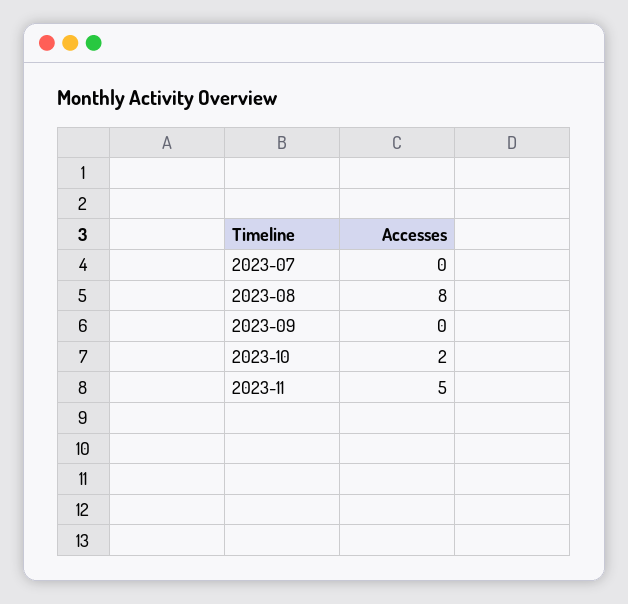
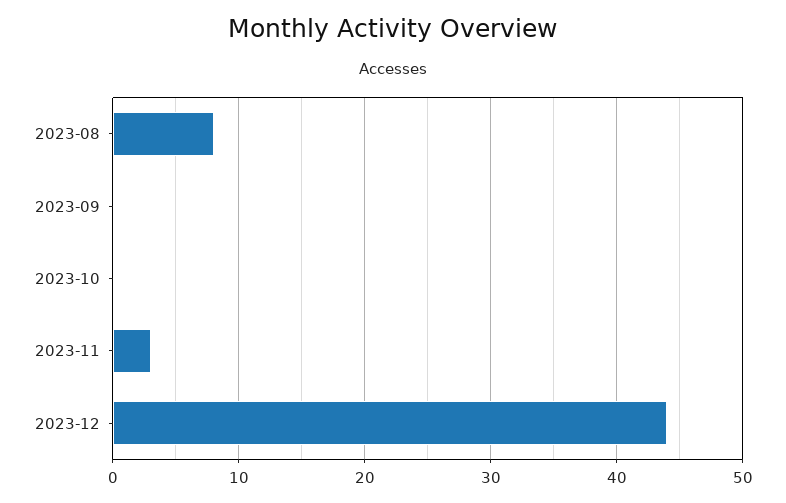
2023-07: 0 -> none
2023-10: 2 -> 0
2023-11: 5 -> 3
2023-12: none -> 44

